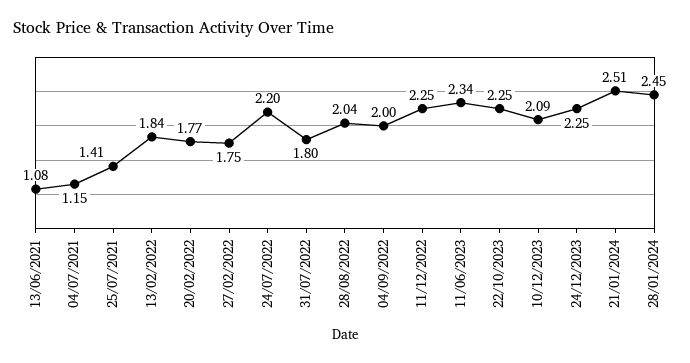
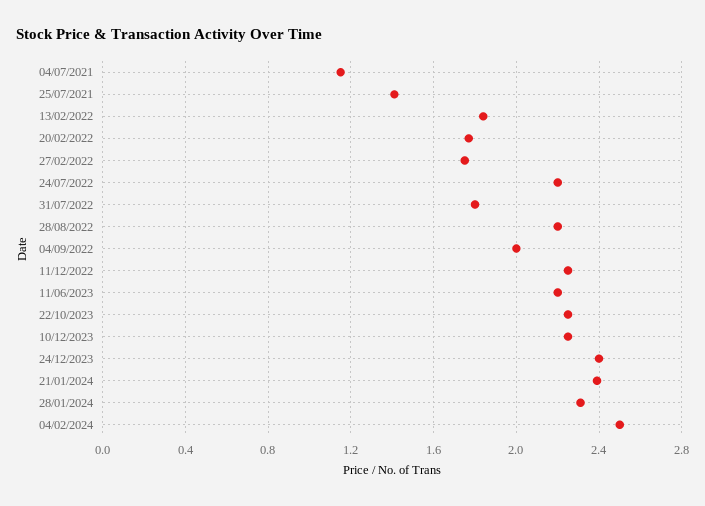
13/06/2021: 1.08 -> none
28/08/2022: 2.04 -> 2.2
11/06/2023: 2.34 -> 2.2
10/12/2023: 2.09 -> 2.25
24/12/2023: 2.25 -> 2.4
21/01/2024: 2.51 -> 2.4
28/01/2024: 2.45 -> 2.3
04/02/2024: none -> 2.5

